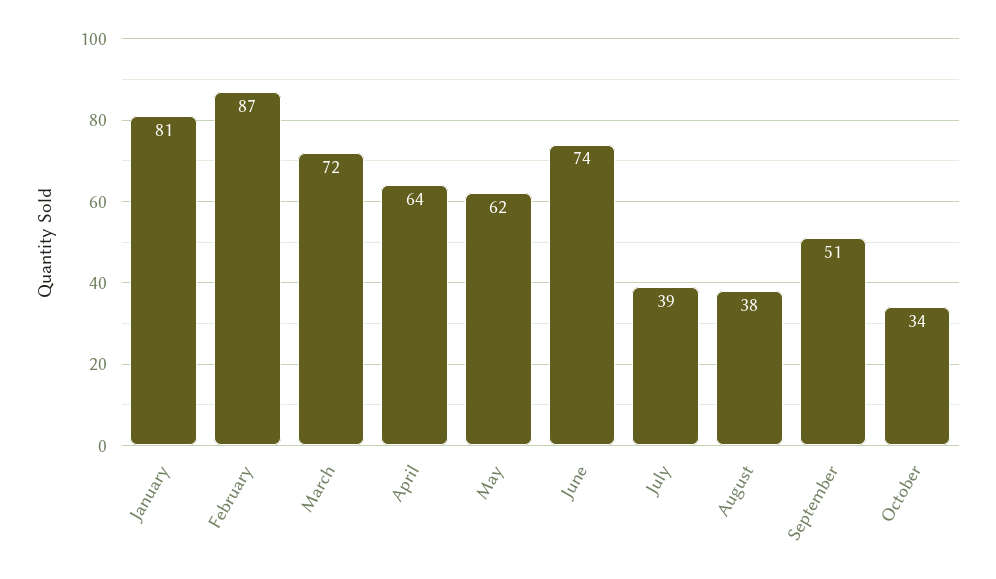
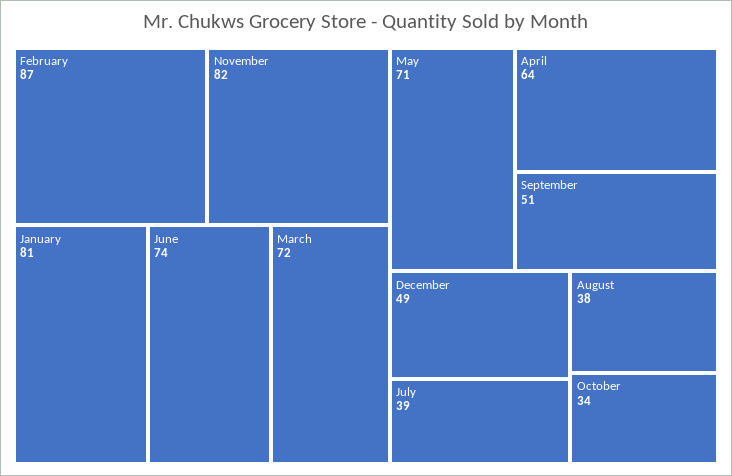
May: 62 -> 71
November: none -> 82
December: none -> 49

